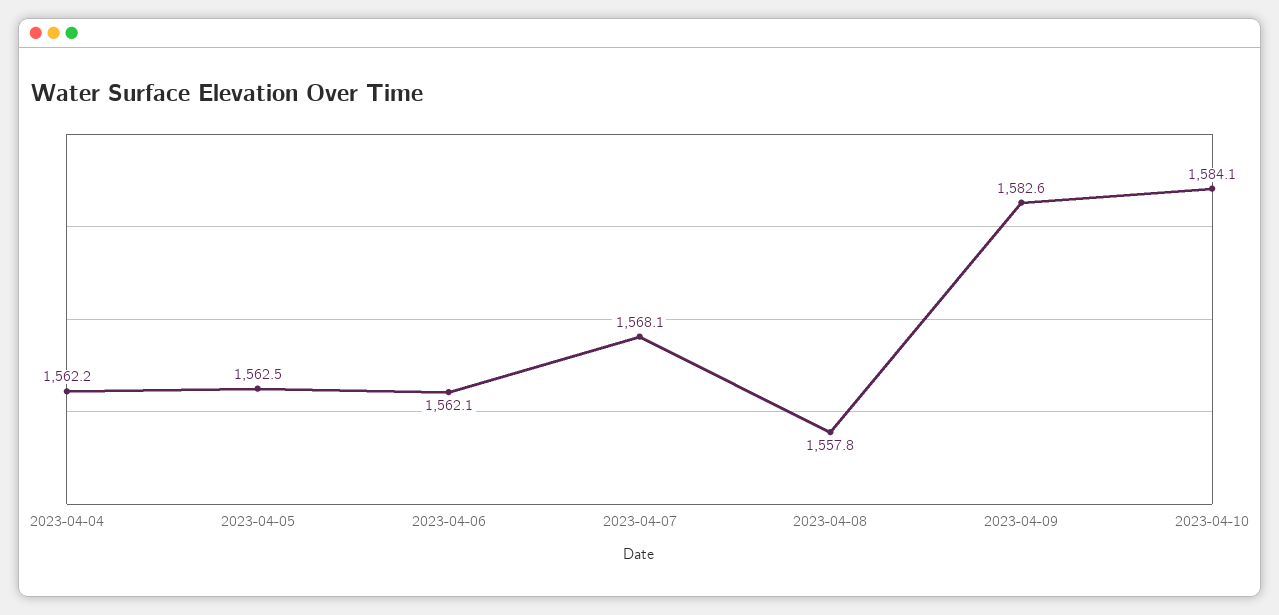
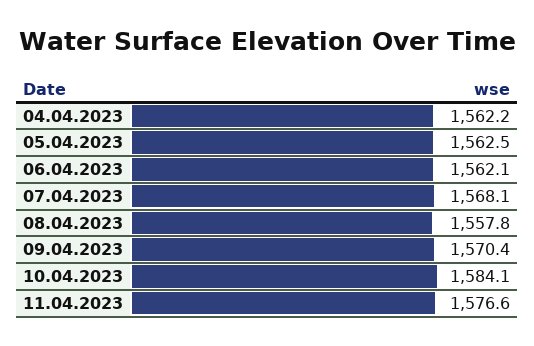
2023-04-09: 1582.6 -> 1570.4
11.04.2023: none -> 1576.6

